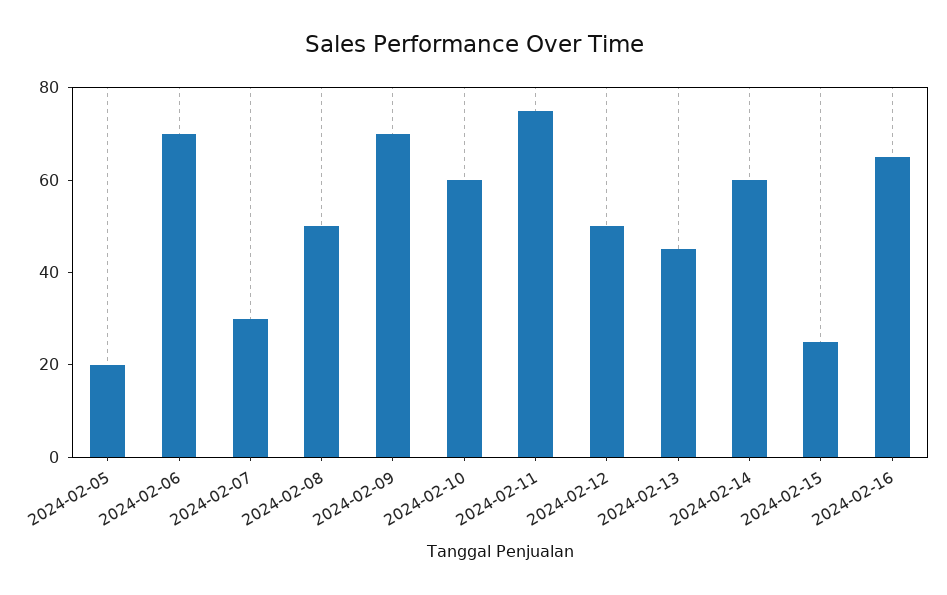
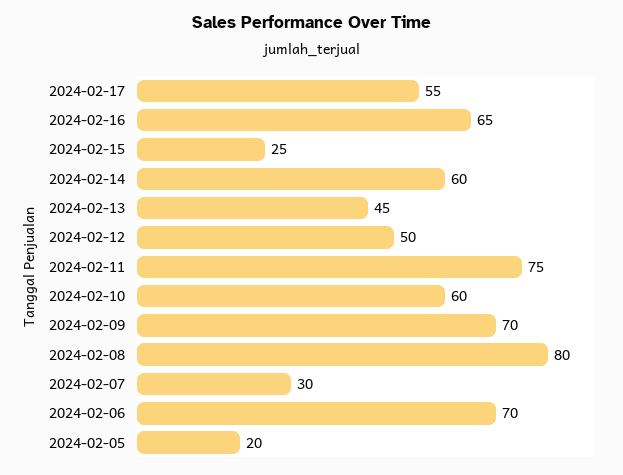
2024-02-08: 50 -> 80
2024-02-17: none -> 55

